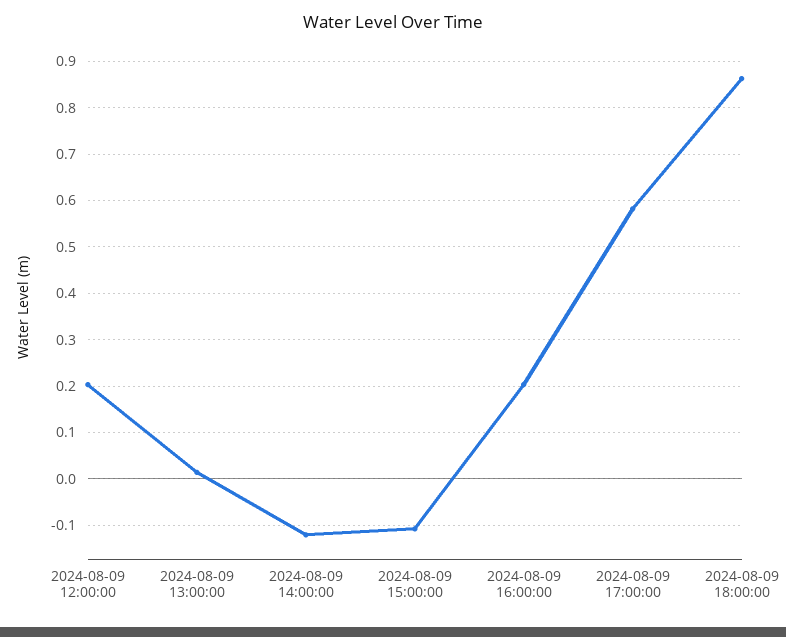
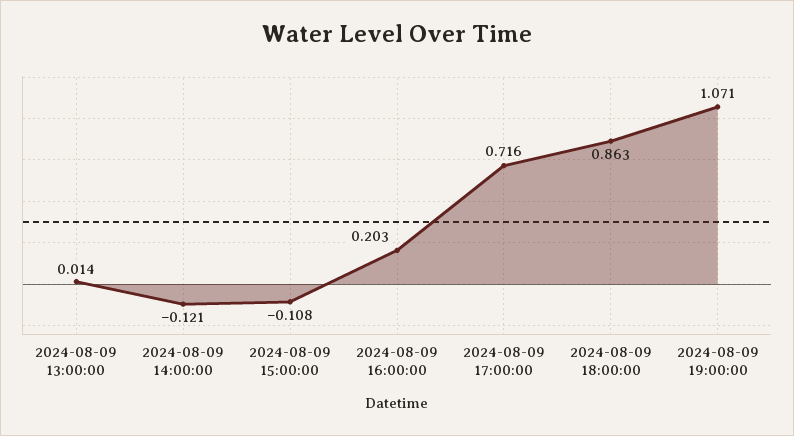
2024-08-09 12:00:00: 0.2 -> none
2024-08-09 17:00:00: 0.58 -> 0.716
2024-08-09 19:00:00: none -> 1.071

